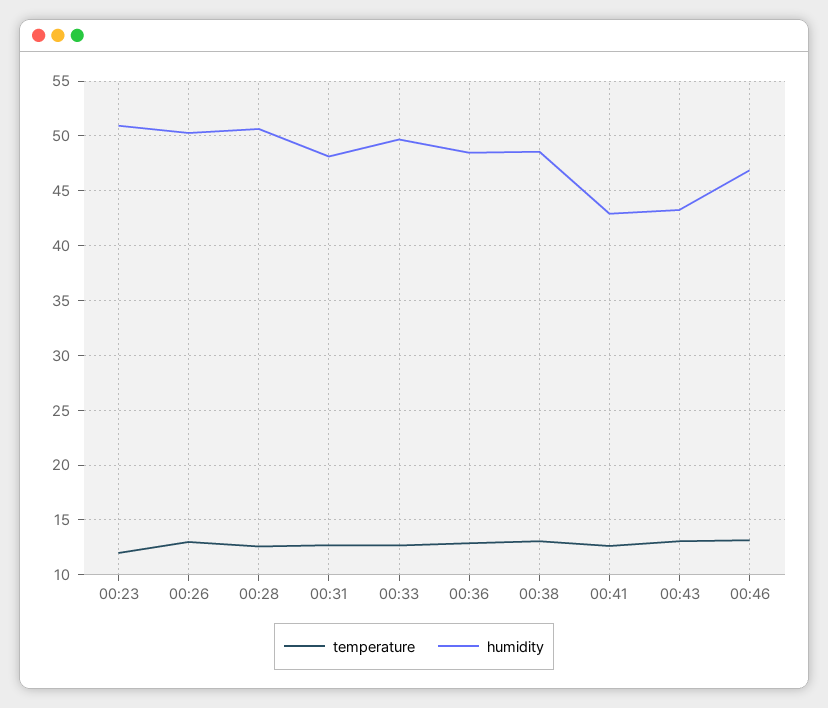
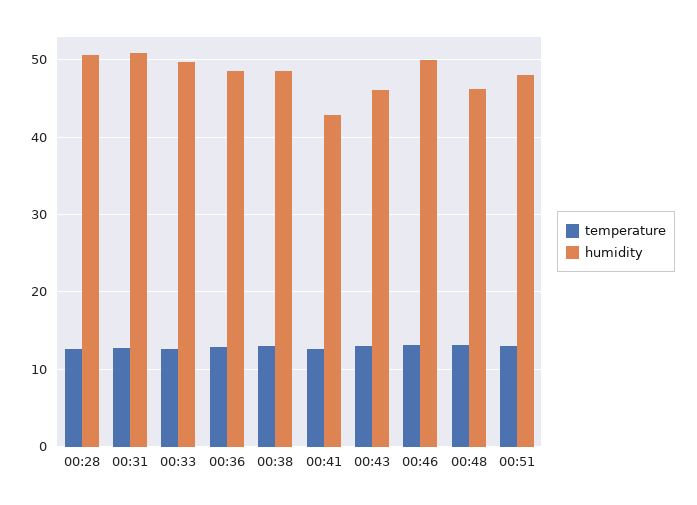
temperature, 00:23: 12 -> none
humidity, 00:23: 51 -> none
temperature, 00:26: 13 -> none
humidity, 00:26: 50 -> none
humidity, 00:31: 48 -> 51
humidity, 00:43: 43 -> 46
humidity, 00:46: 47 -> 50
temperature, 00:48: none -> 13
humidity, 00:48: none -> 46
temperature, 00:51: none -> 13
humidity, 00:51: none -> 48

